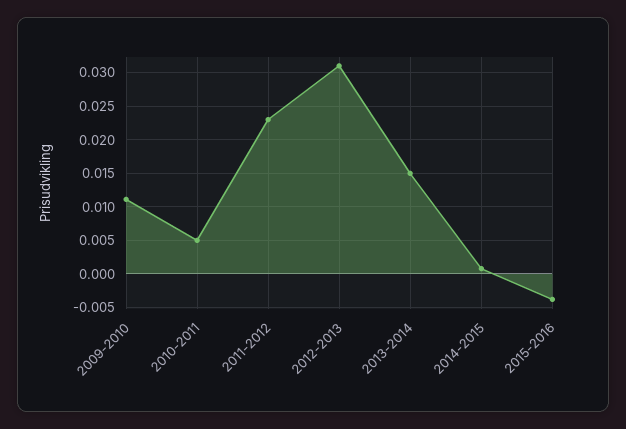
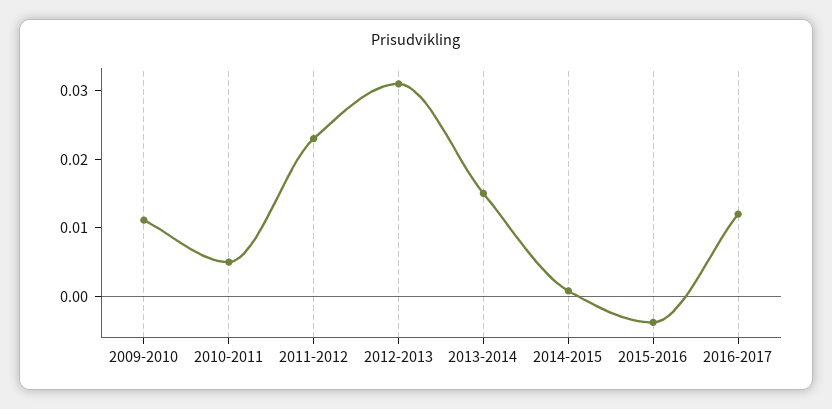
2016-2017: none -> 0.012

